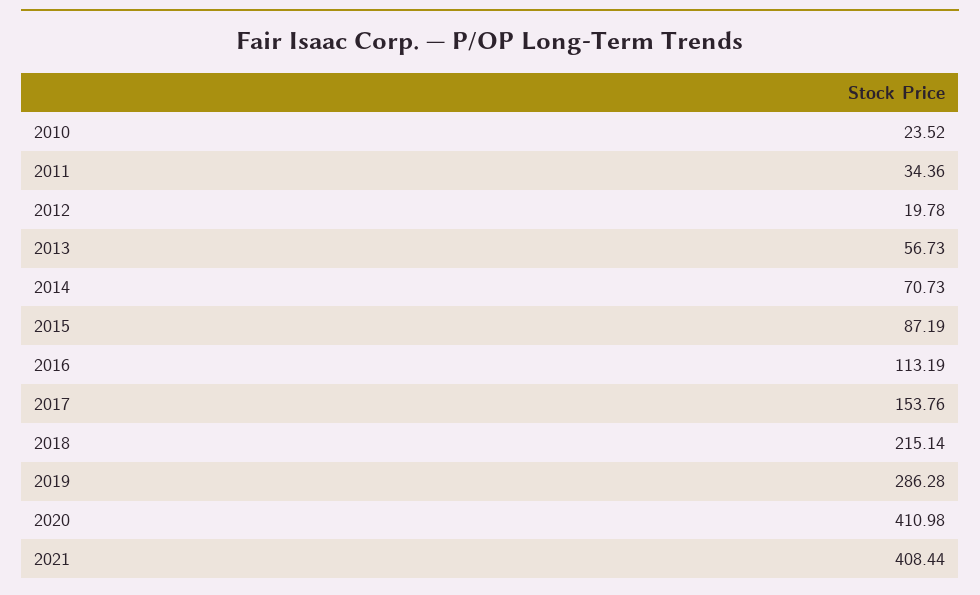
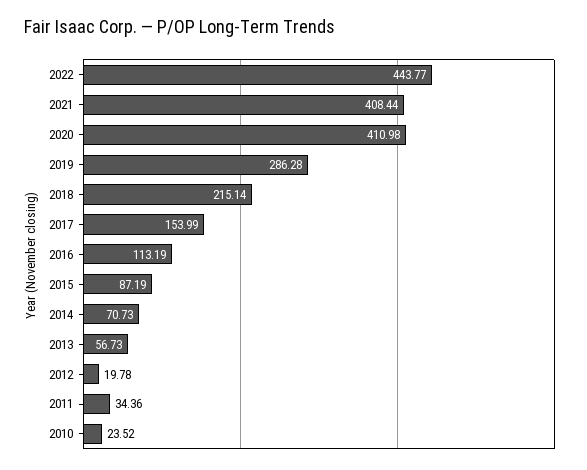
2017: 153.76 -> 153.99
2022: none -> 443.77

